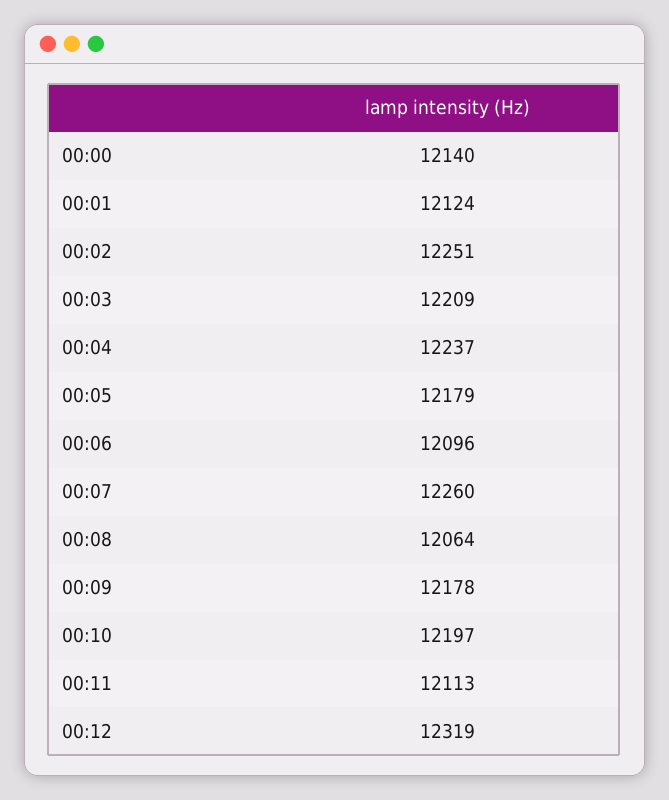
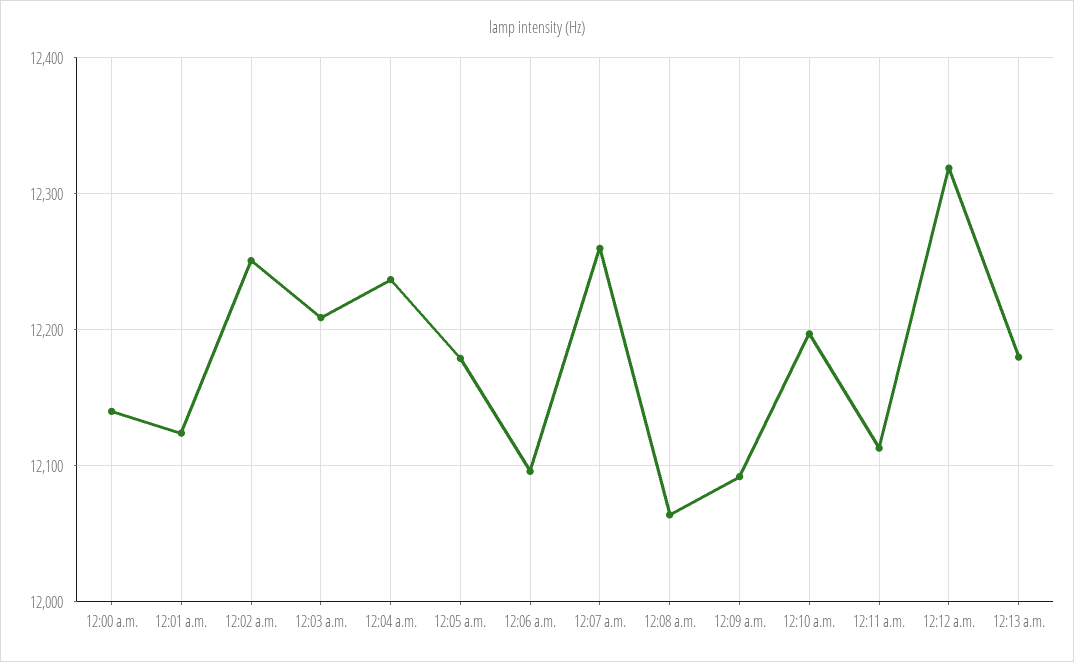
00:09: 12178 -> 12090
12:13 a.m.: none -> 12180

